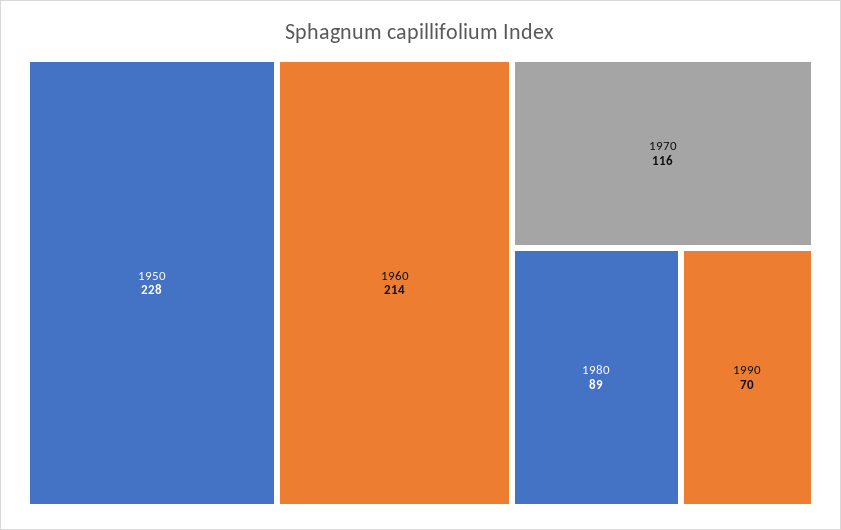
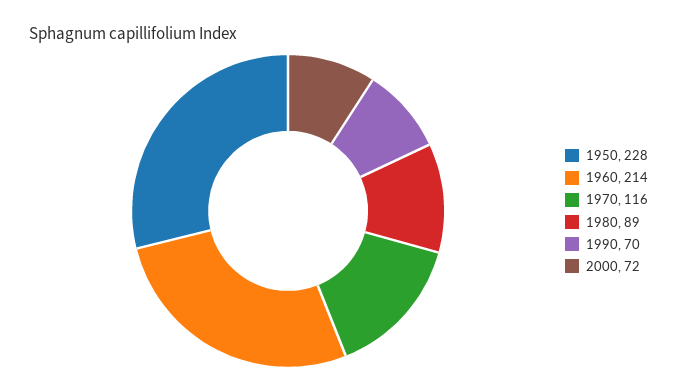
2000: none -> 72

